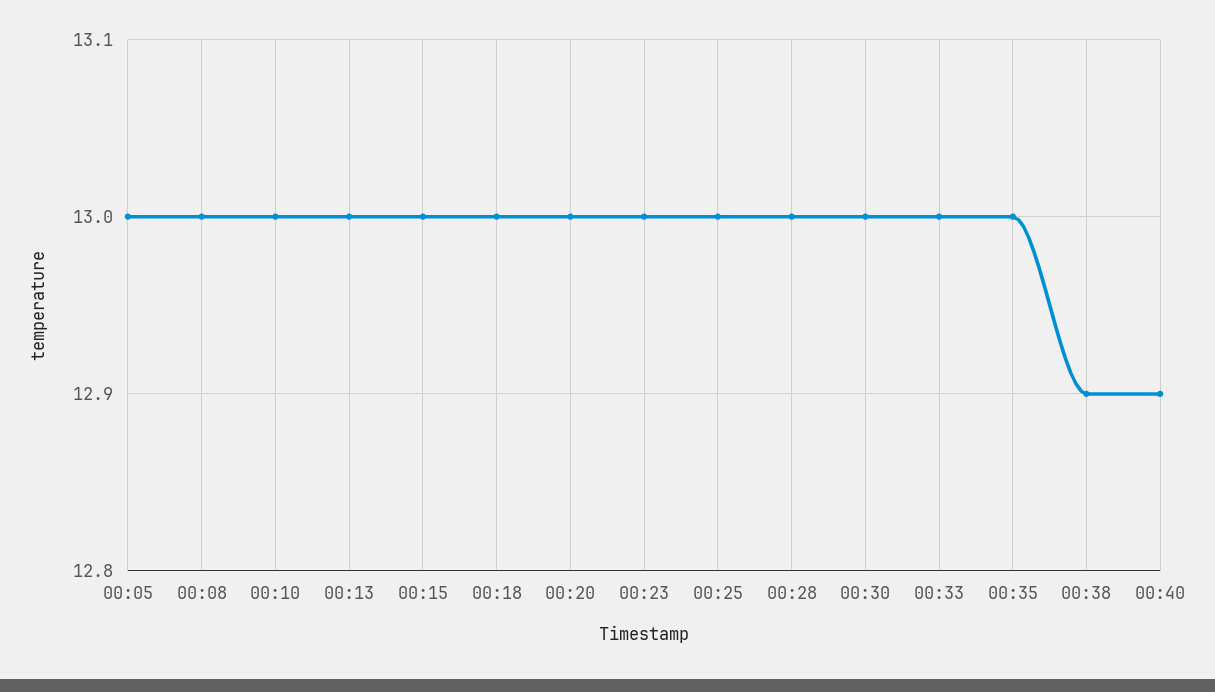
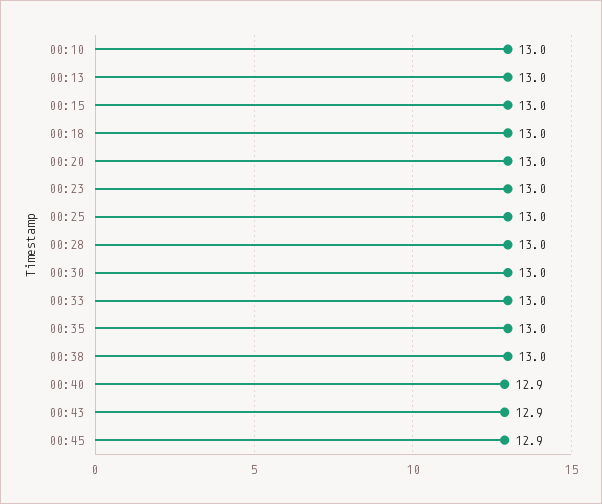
00:05: 13 -> none
00:08: 13 -> none
00:38: 12.9 -> 13
00:43: none -> 12.9
00:45: none -> 12.9

